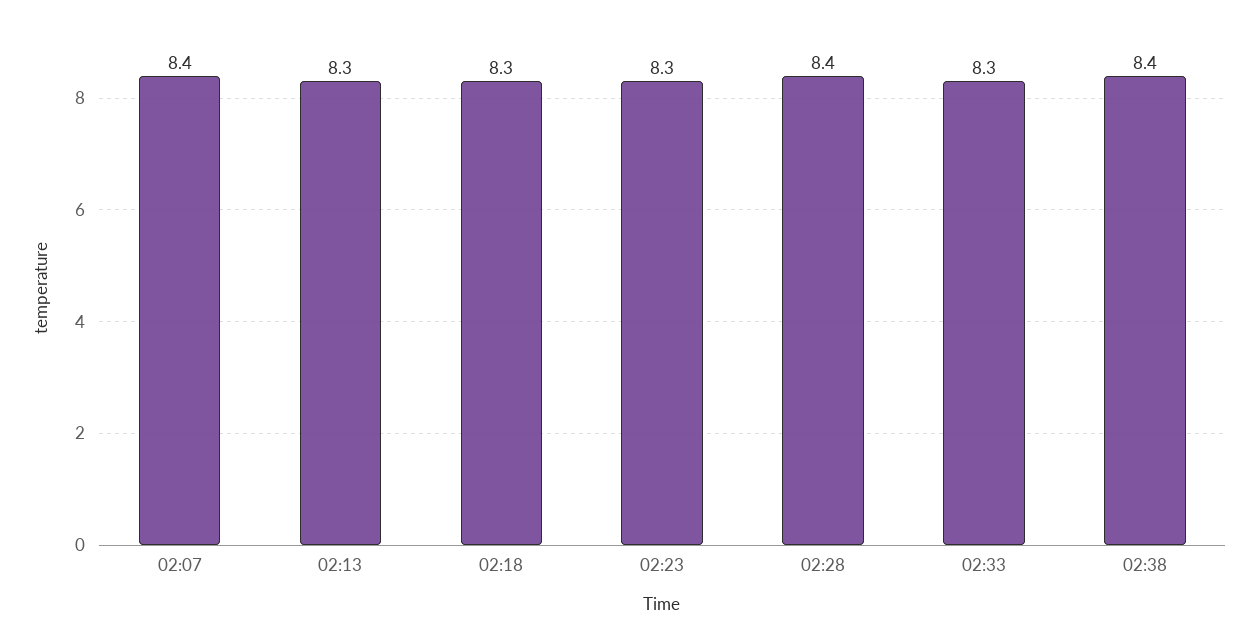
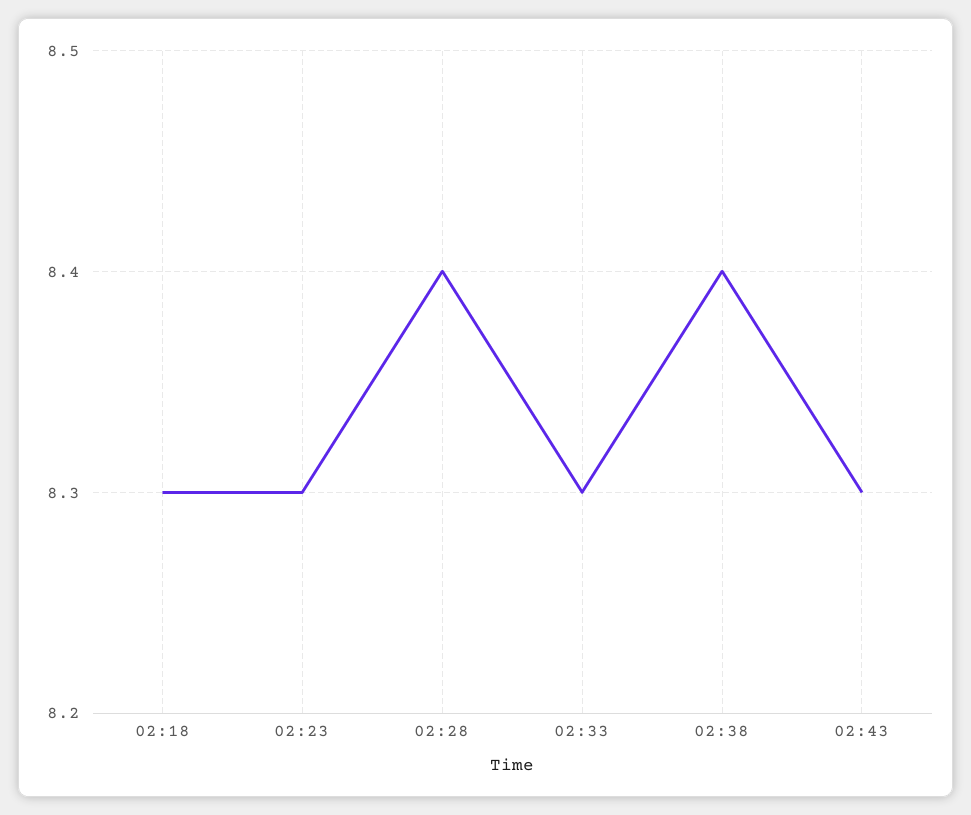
02:07: 8.4 -> none
02:13: 8.3 -> none
02:43: none -> 8.3

